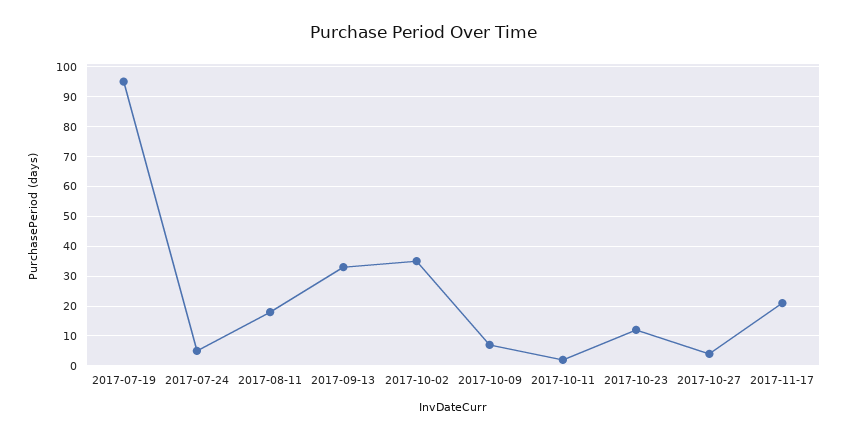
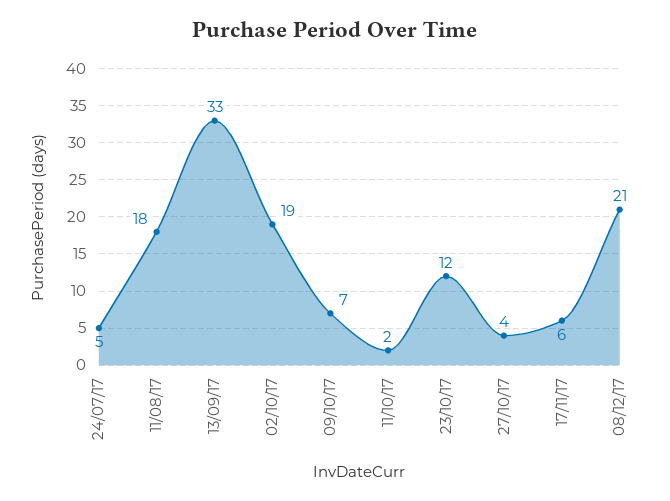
2017-07-19: 95 -> none
2017-10-02: 35 -> 19
2017-11-17: 20 -> 6
08/12/17: none -> 21

